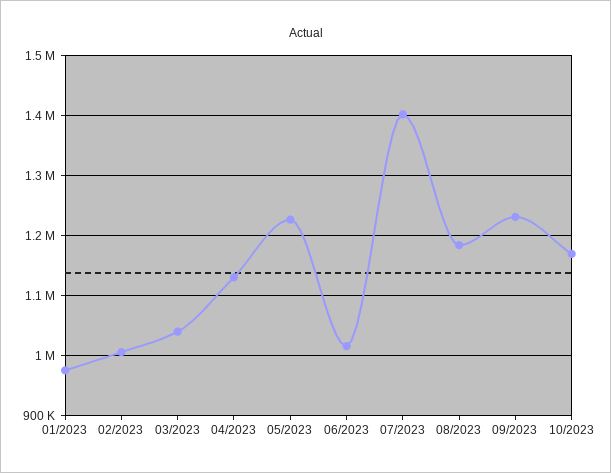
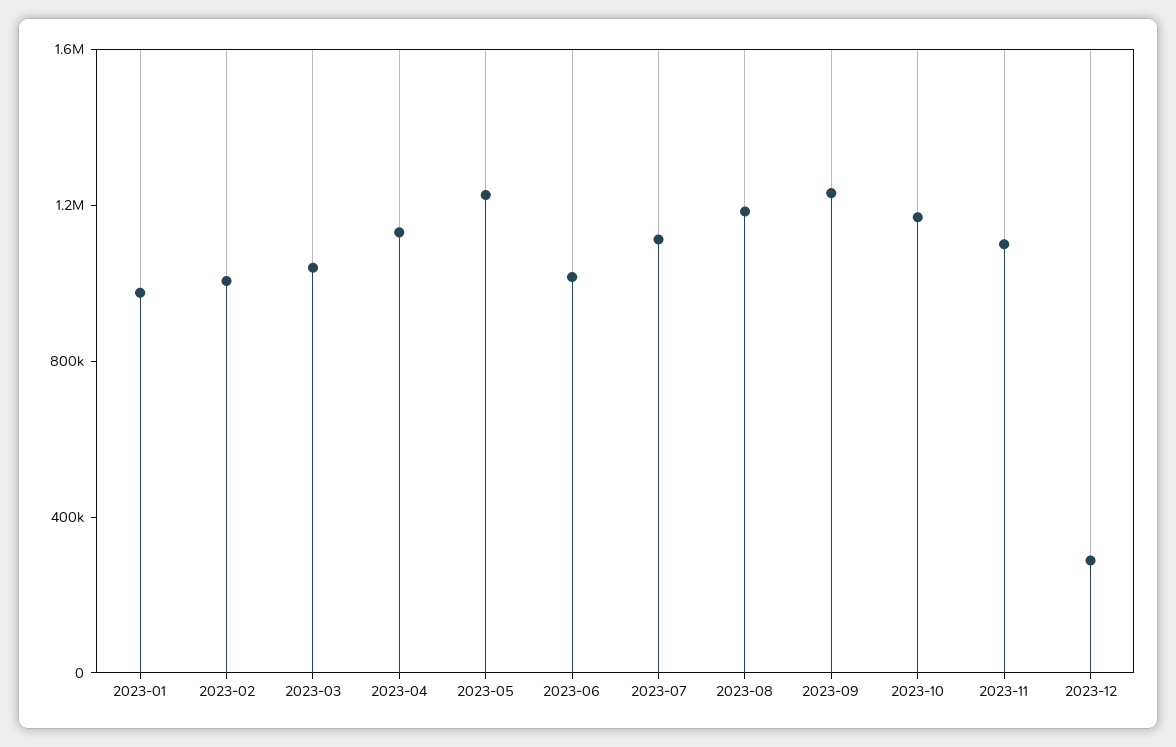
07/2023: 1400000 -> 1100000
2023-11: none -> 1100000
2023-12: none -> 300000

